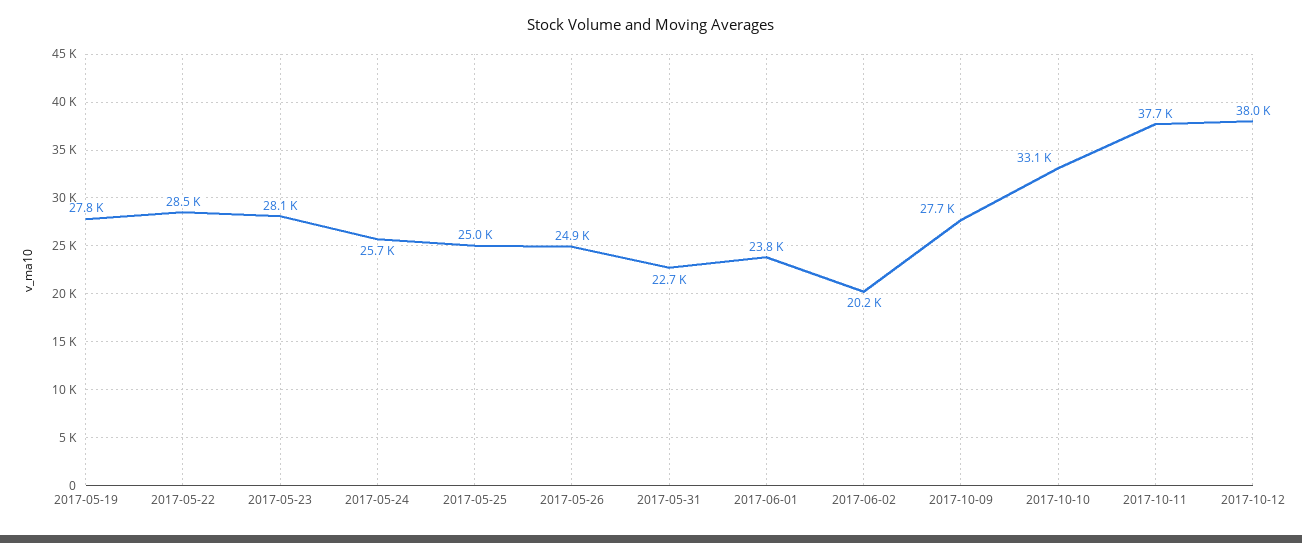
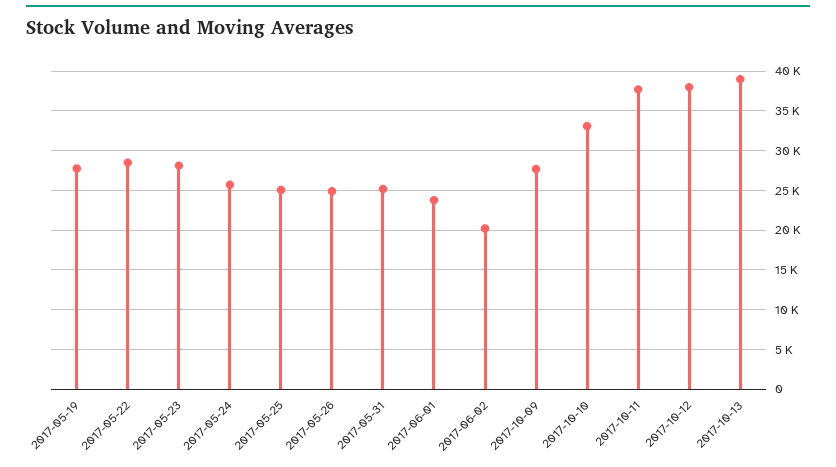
2017-05-31: 22700 -> 25000
2017-10-13: none -> 39000

